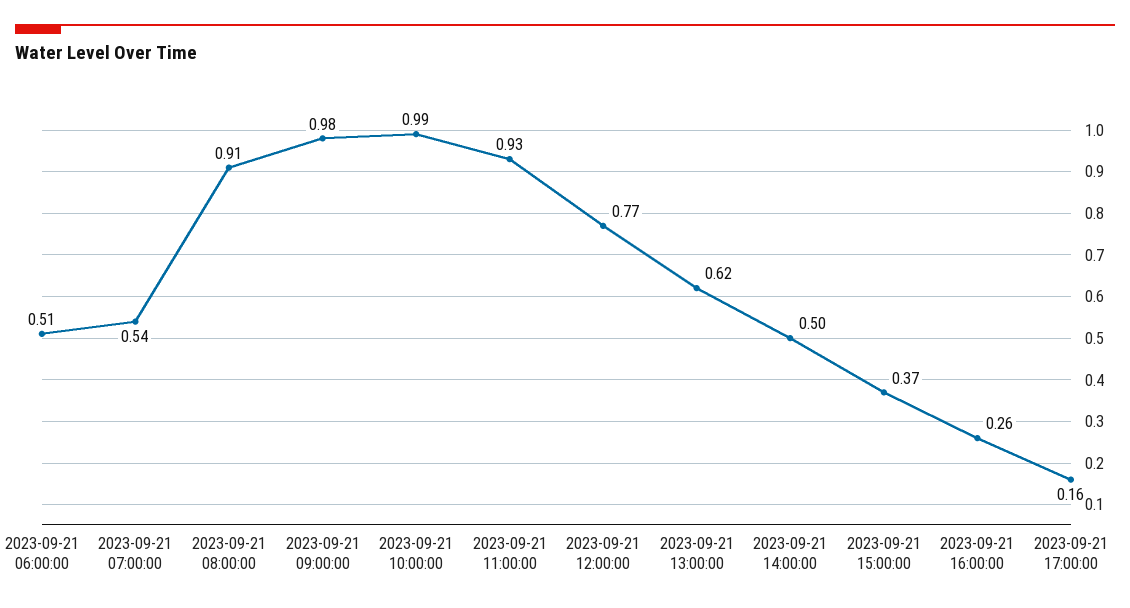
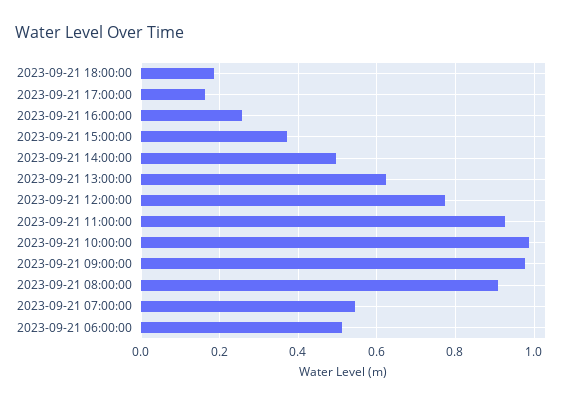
2023-09-21 18:00:00: none -> 0.18

